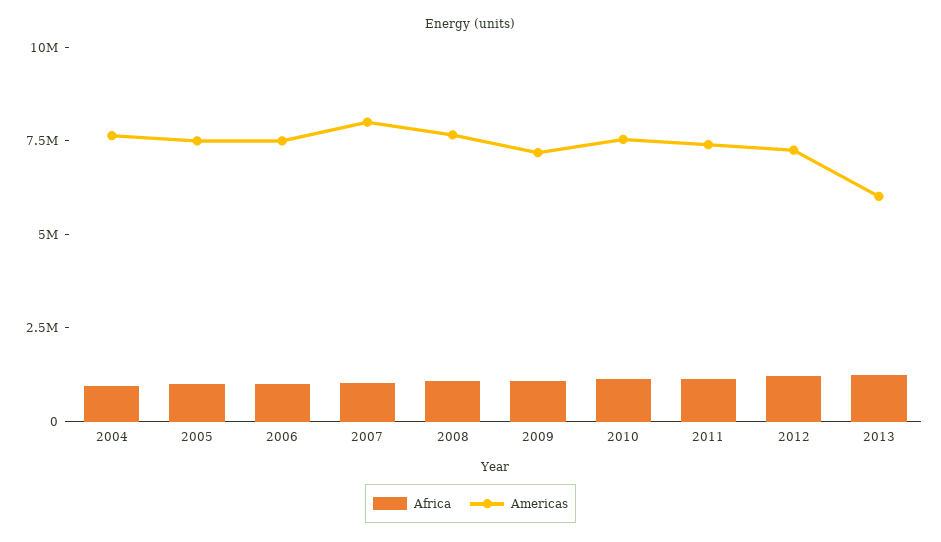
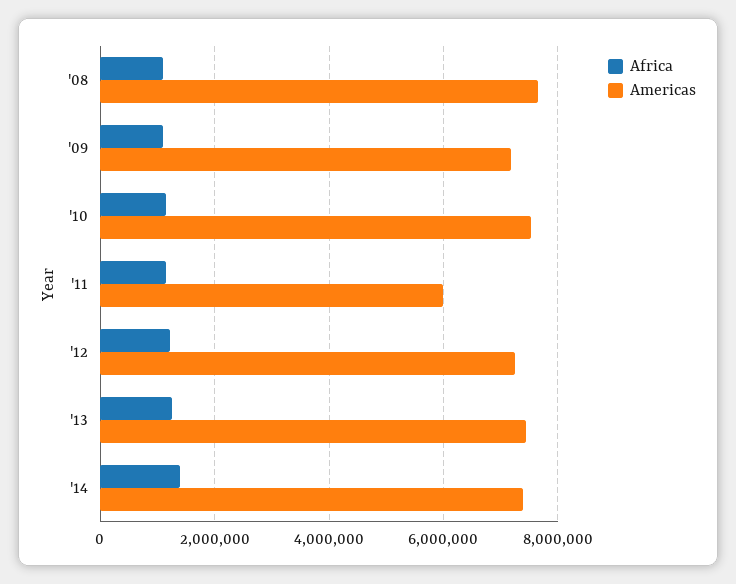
Africa, 2004: 1000000 -> none
Americas, 2004: 7500000 -> none
Africa, 2005: 1000000 -> none
Americas, 2005: 7500000 -> none
Africa, 2006: 1000000 -> none
Americas, 2006: 7500000 -> none
Africa, 2007: 1000000 -> none
Americas, 2007: 8000000 -> none
Americas, 2011: 7500000 -> 6000000
Americas, 2013: 6000000 -> 7400000
Africa, '14: none -> 1400000
Americas, '14: none -> 7400000

